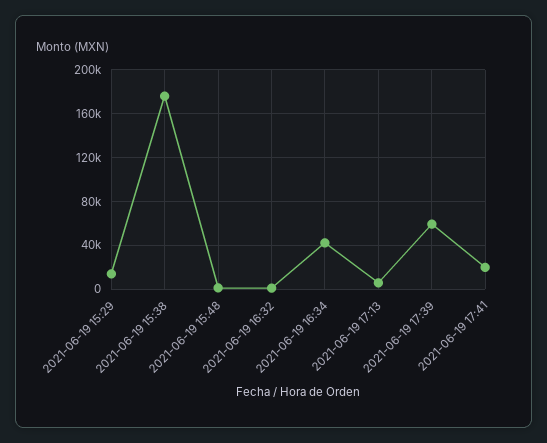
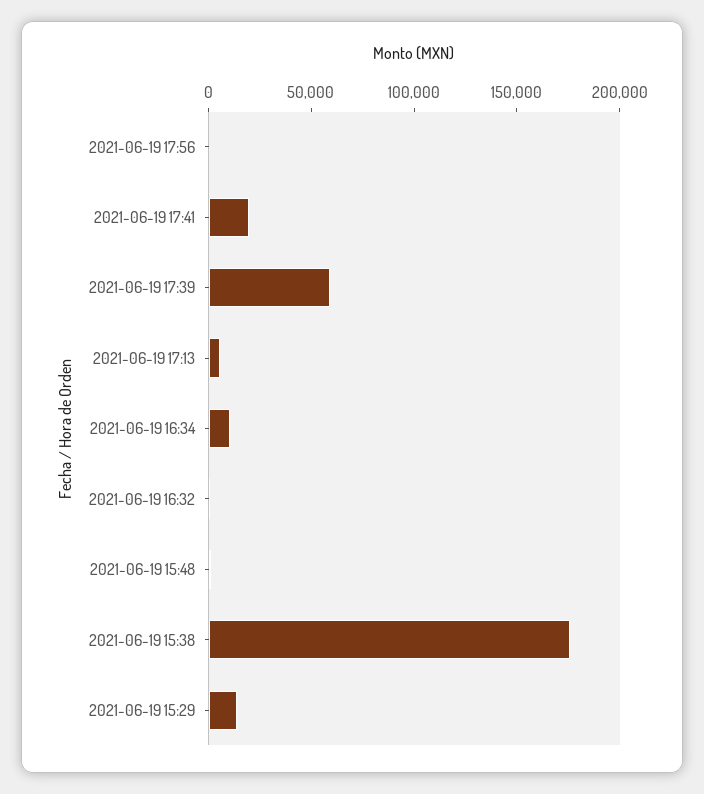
2021-06-19 16:34: 40000 -> 10000
2021-06-19 17:56: none -> 0

